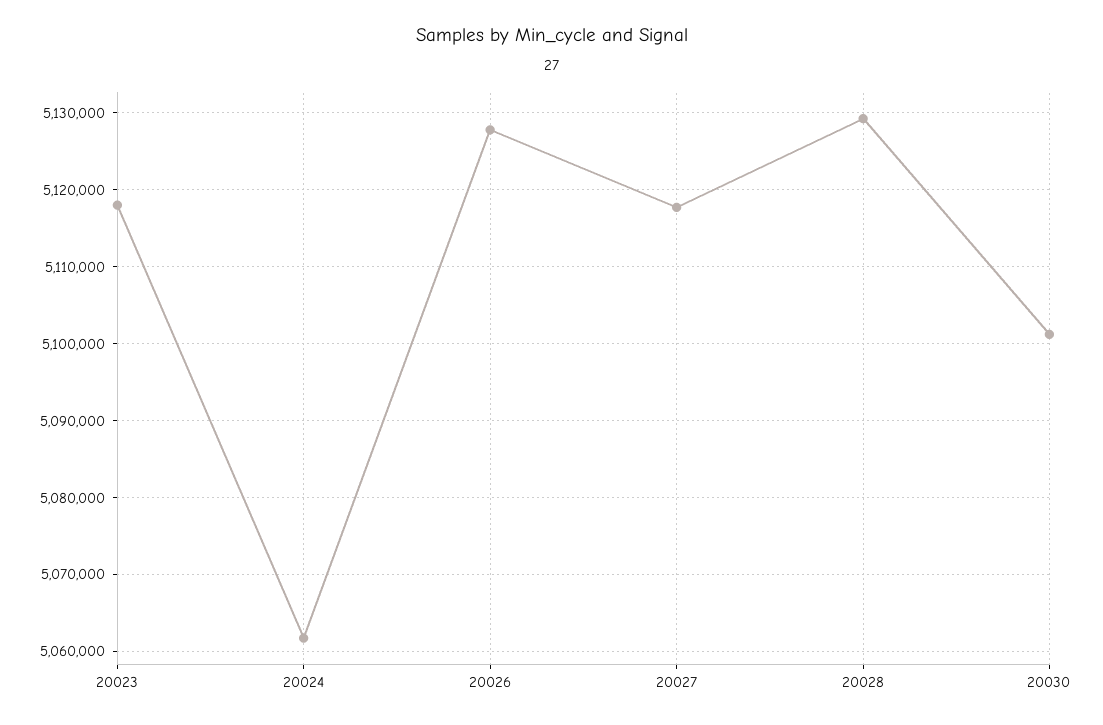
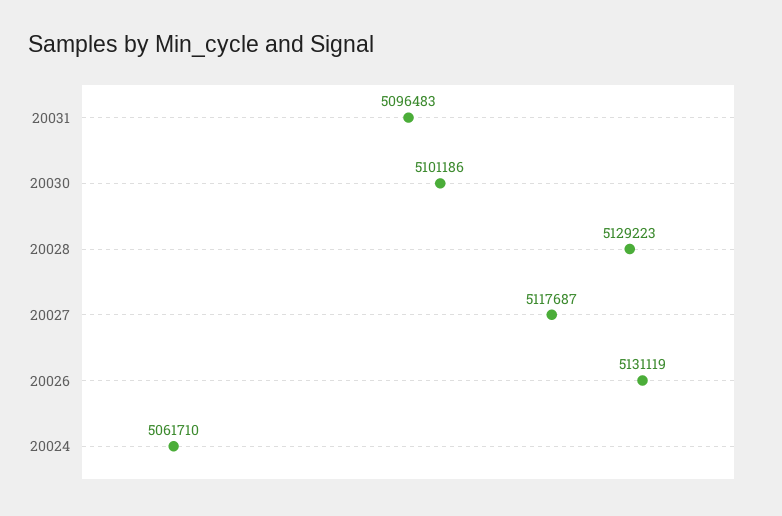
20023: 5118000 -> none
20026: 5128000 -> 5131119
20031: none -> 5096483

